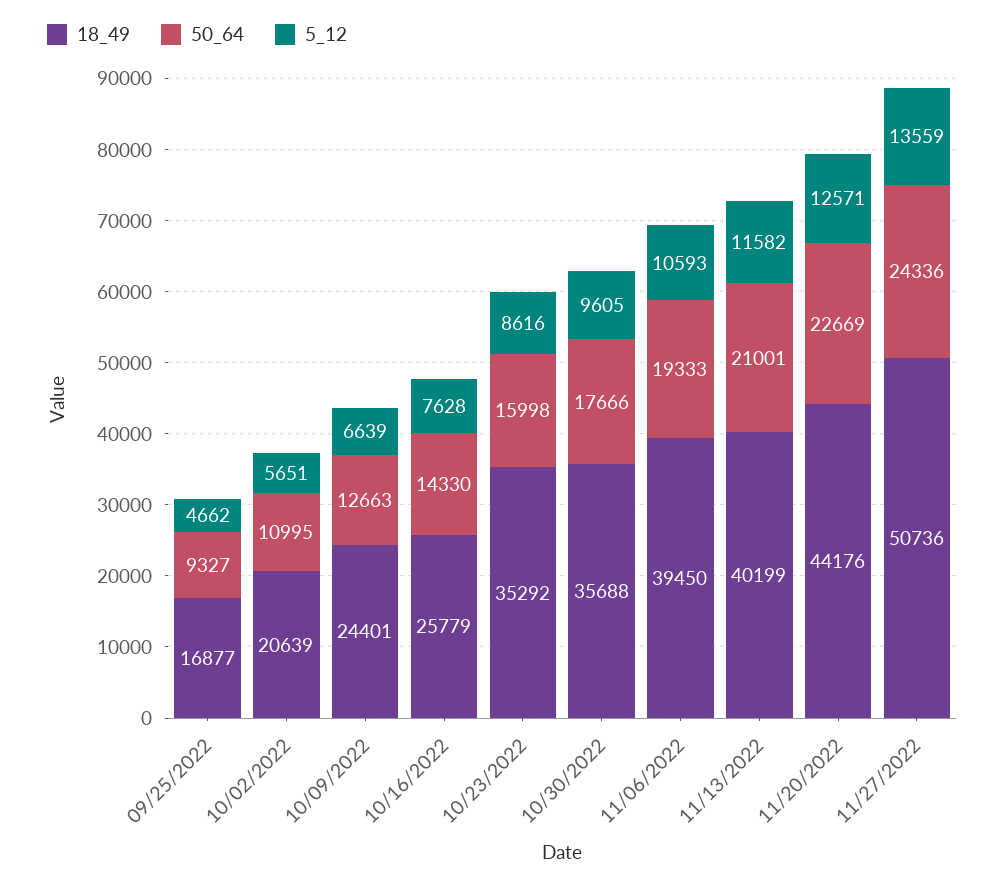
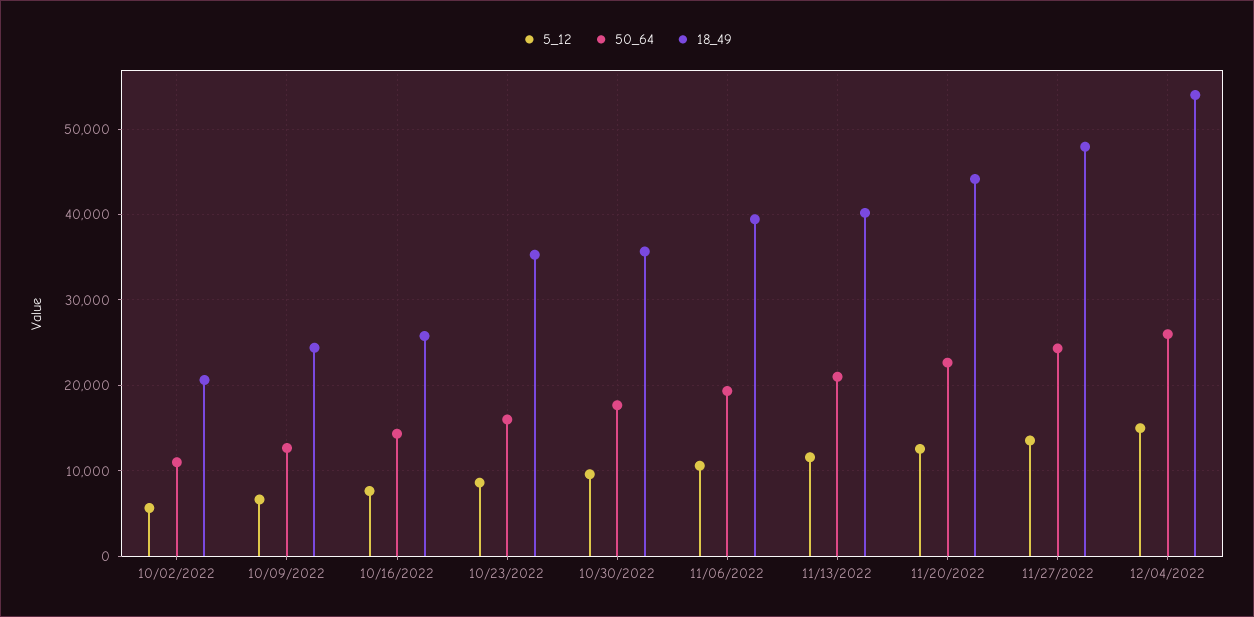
18_49, 09/25/2022: 16877 -> none
50_64, 09/25/2022: 9327 -> none
5_12, 09/25/2022: 4662 -> none
18_49, 11/27/2022: 50736 -> 48000
5_12, 12/04/2022: none -> 15000
50_64, 12/04/2022: none -> 26000
18_49, 12/04/2022: none -> 54000

